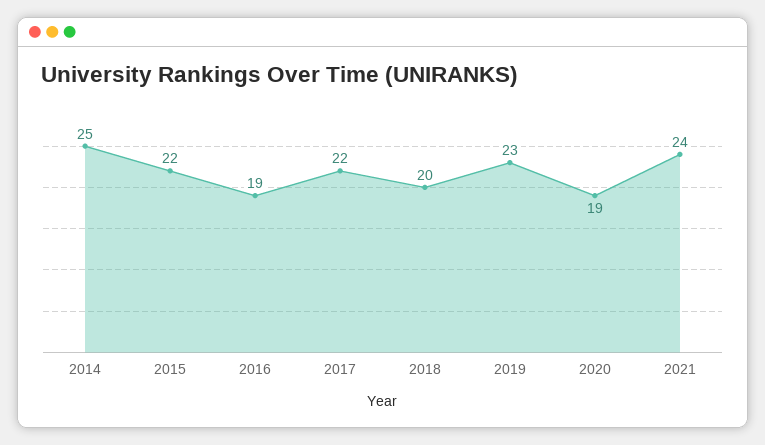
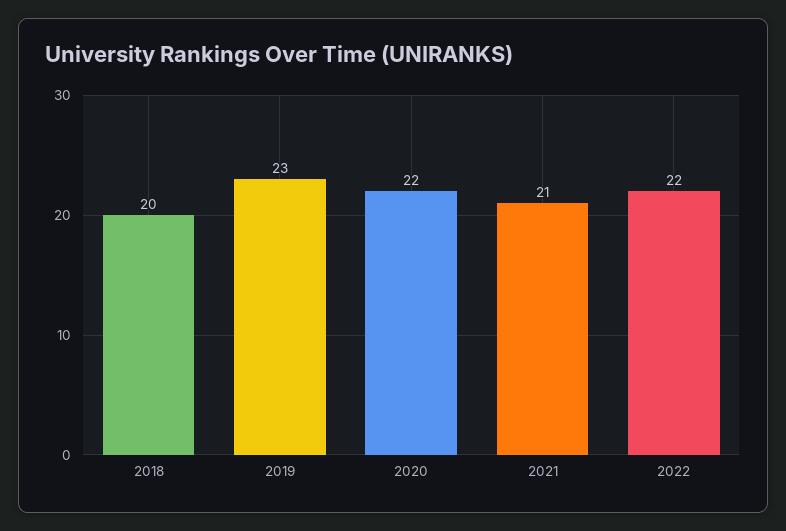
2014: 25 -> none
2015: 22 -> none
2016: 19 -> none
2017: 22 -> none
2020: 19 -> 22
2021: 24 -> 21
2022: none -> 22

